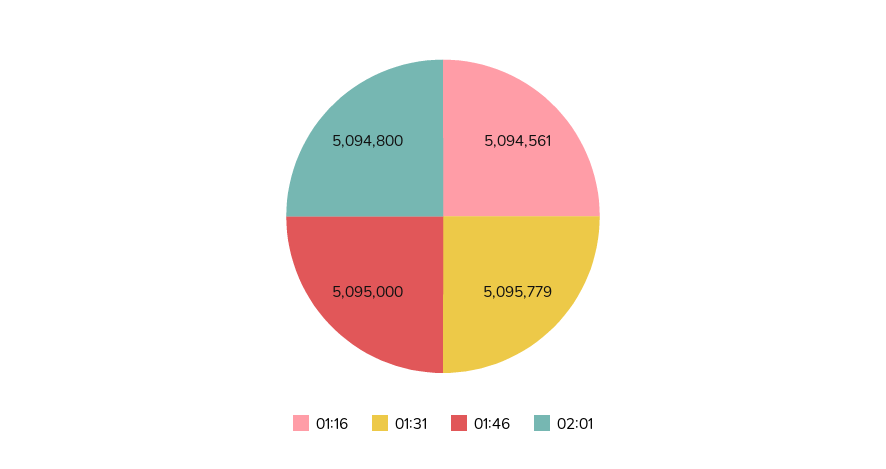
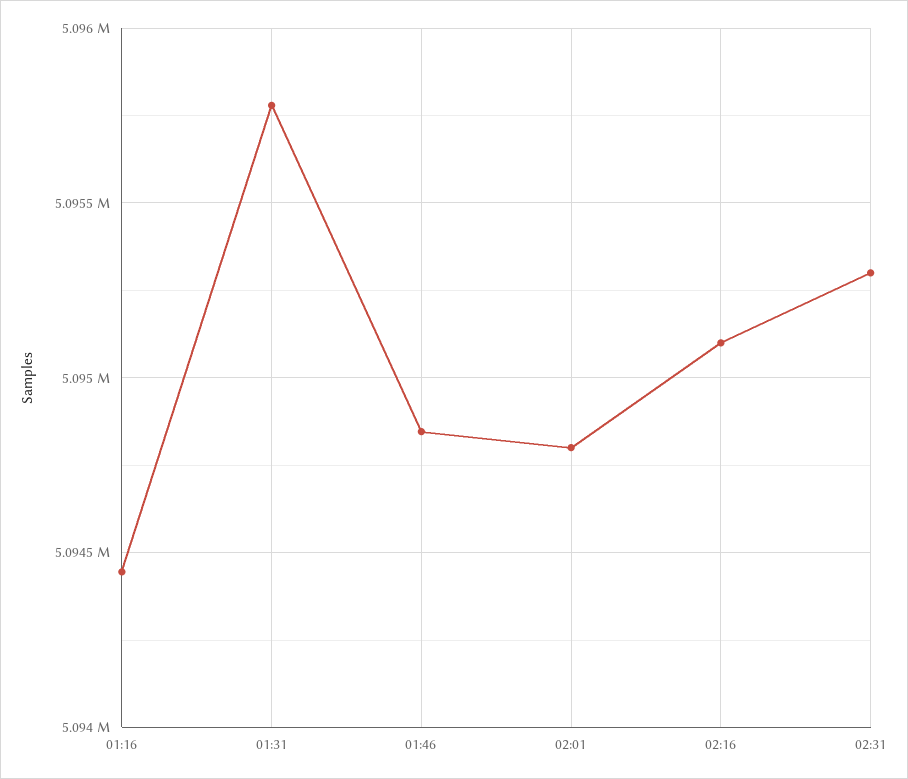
01:16: 5094561 -> 5094450
01:46: 5095000 -> 5094850
02:16: none -> 5095100
02:31: none -> 5095300

